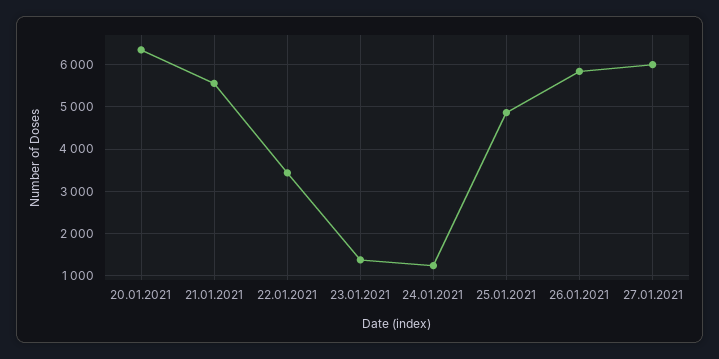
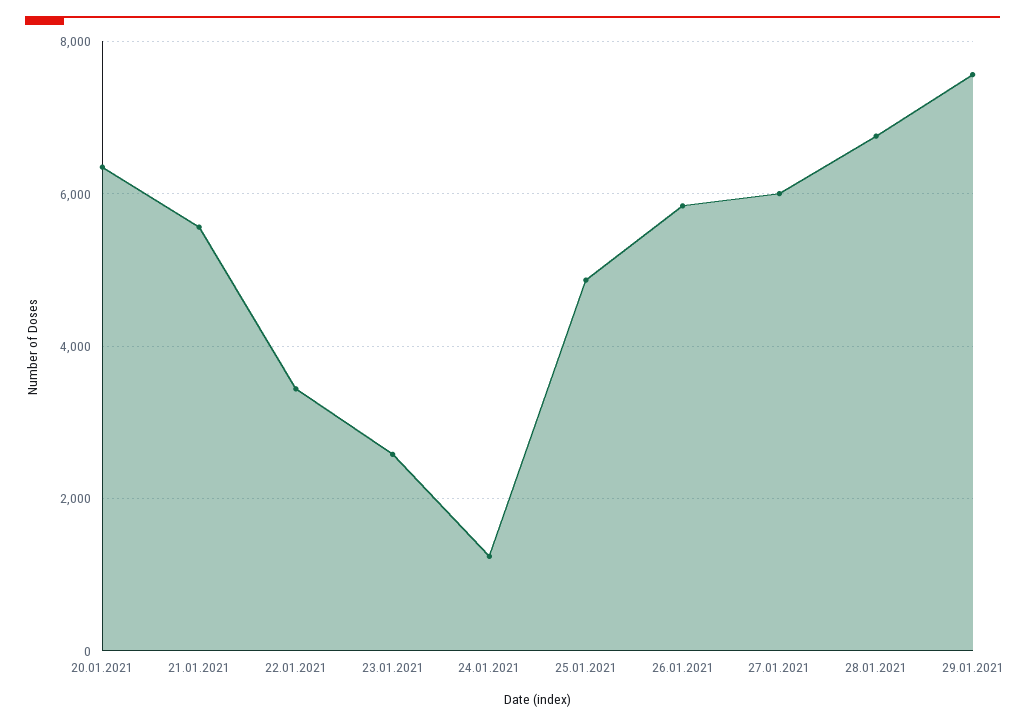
23.01.2021: 1400 -> 2600
28.01.2021: none -> 6800
29.01.2021: none -> 7600

